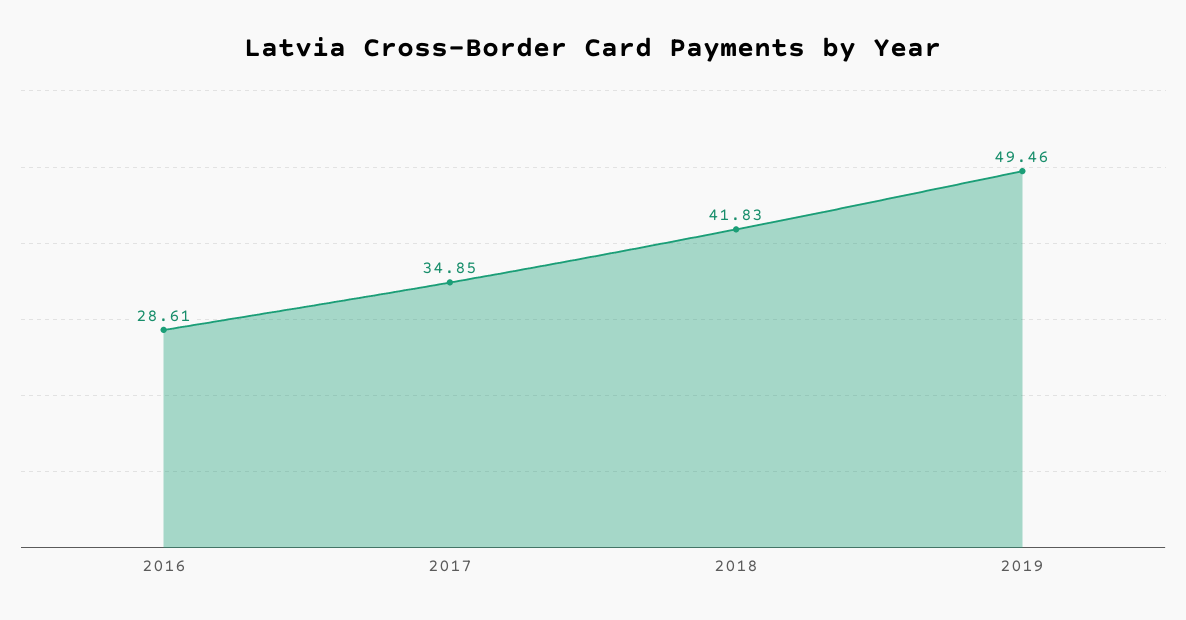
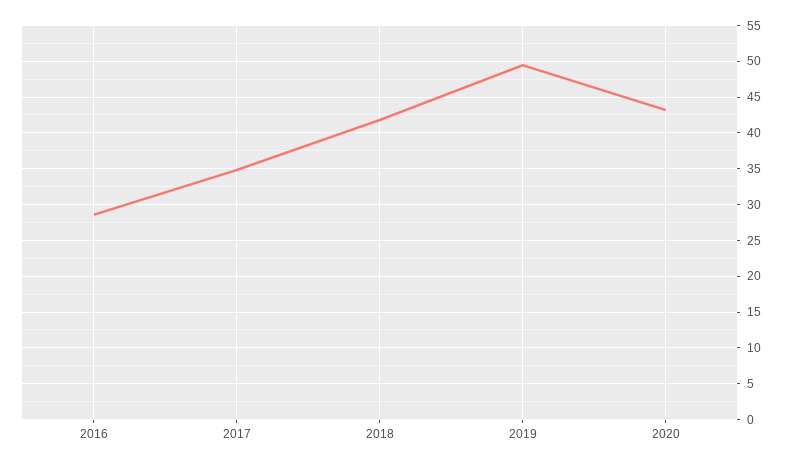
2020: none -> 43

